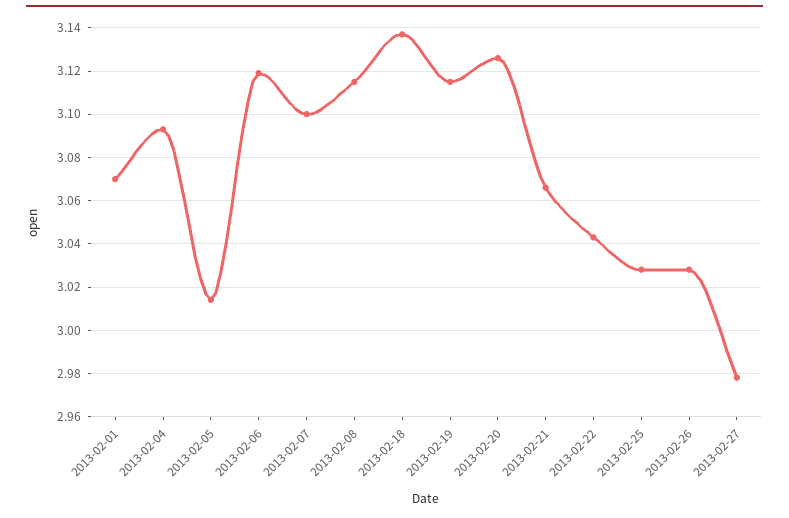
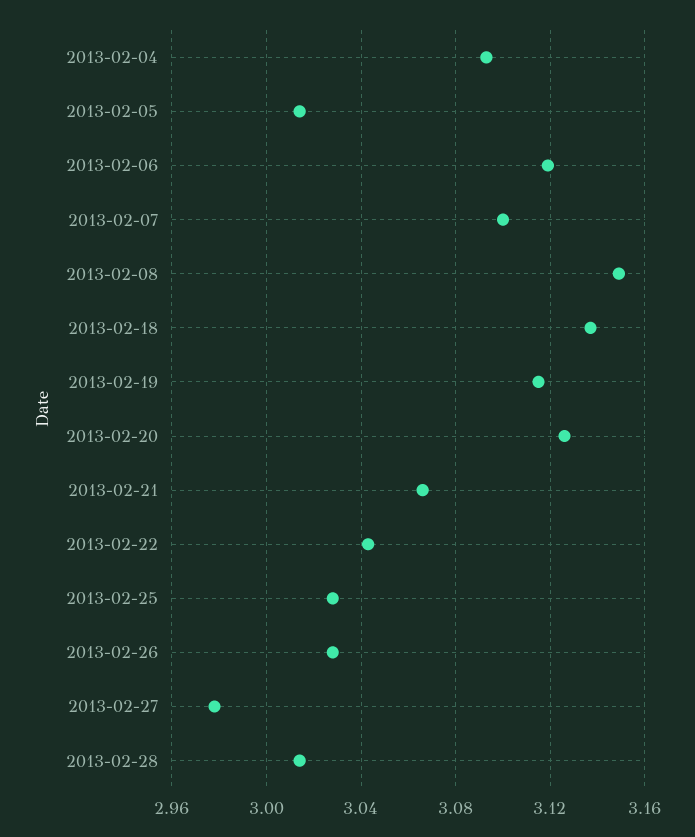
2013-02-01: 3.07 -> none
2013-02-08: 3.115 -> 3.15
2013-02-28: none -> 3.015

